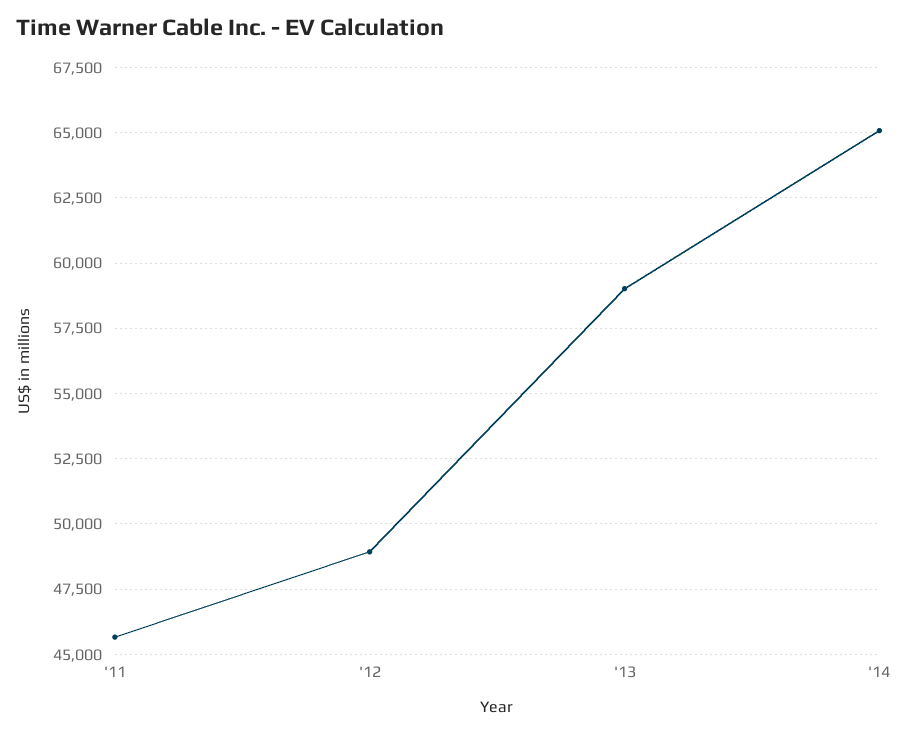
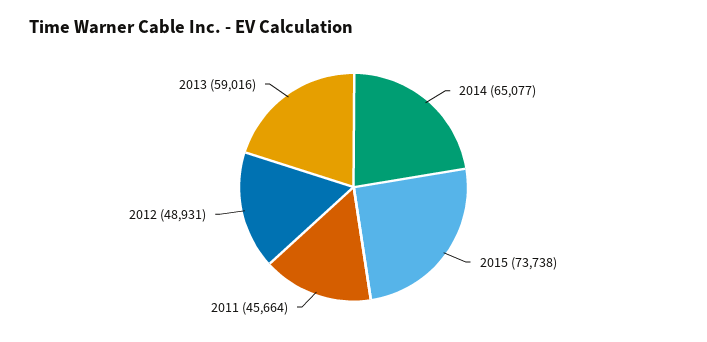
2015: none -> 73738

